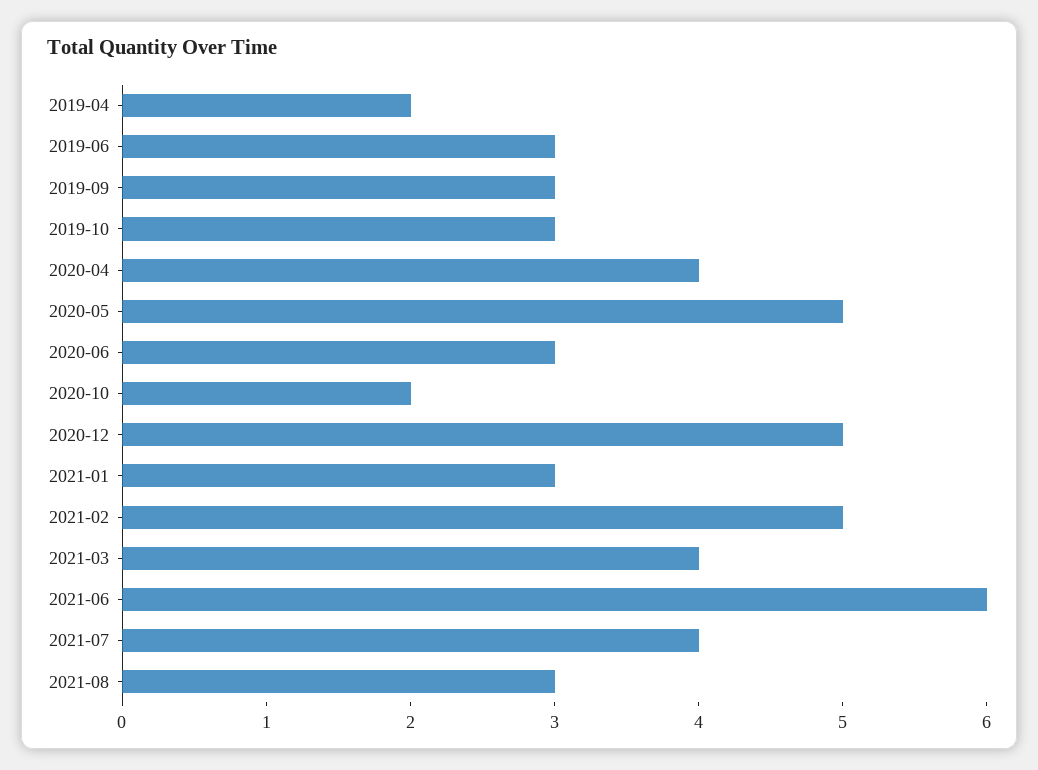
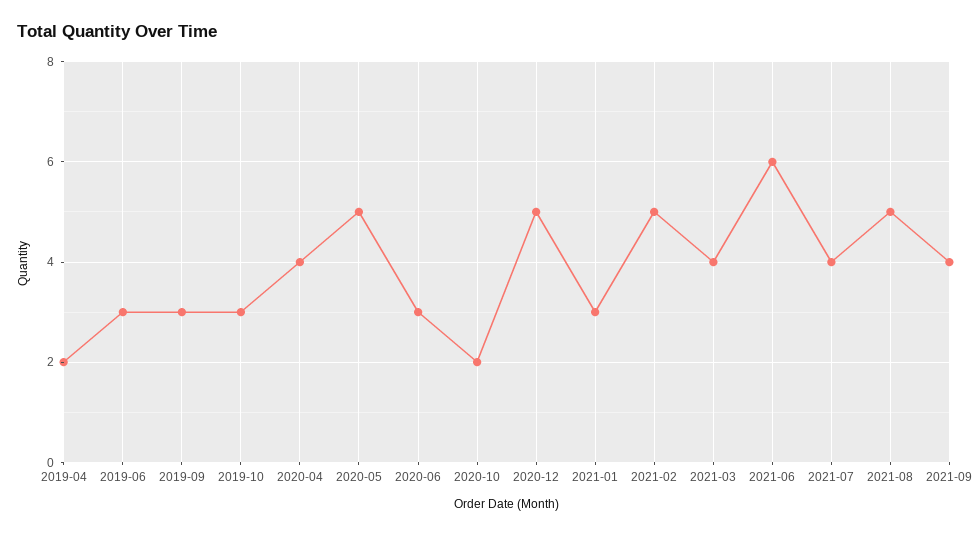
2021-08: 3 -> 5
2021-09: none -> 4

